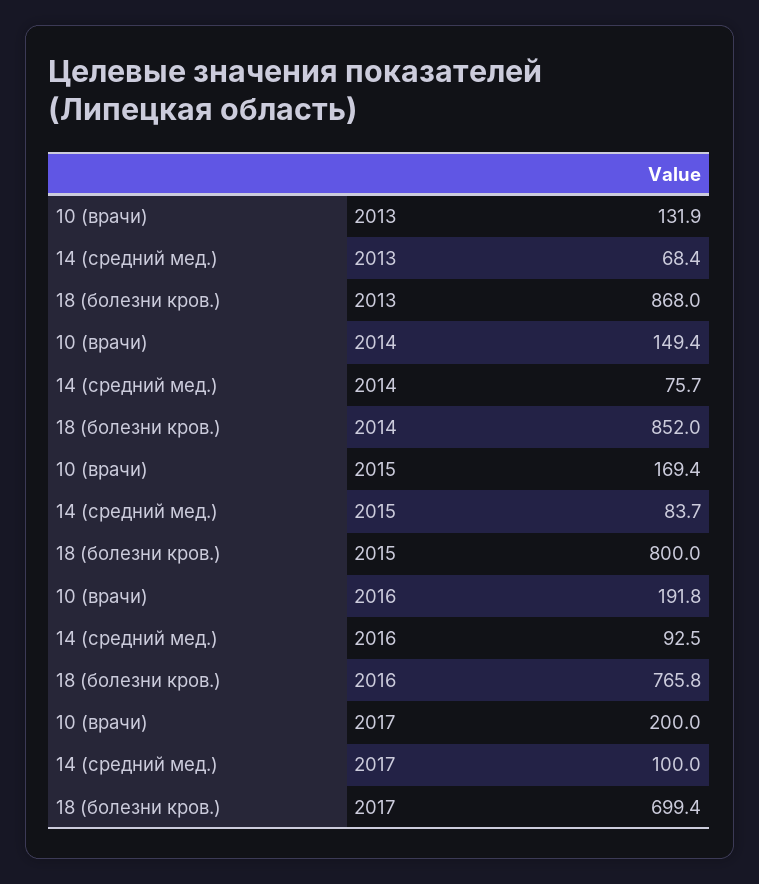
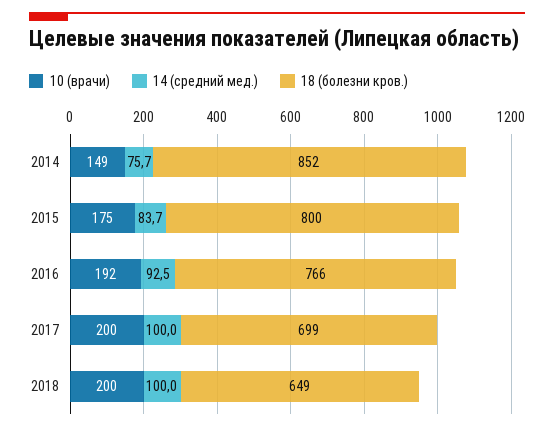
10 (врачи), 2013: 131.9 -> none
14 (средний мед.), 2013: 68.4 -> none
18 (болезни кров.), 2013: 868 -> none
10 (врачи), 2015: 169.4 -> 175
10 (врачи), 2018: none -> 200
14 (средний мед.), 2018: none -> 100
18 (болезни кров.), 2018: none -> 649

